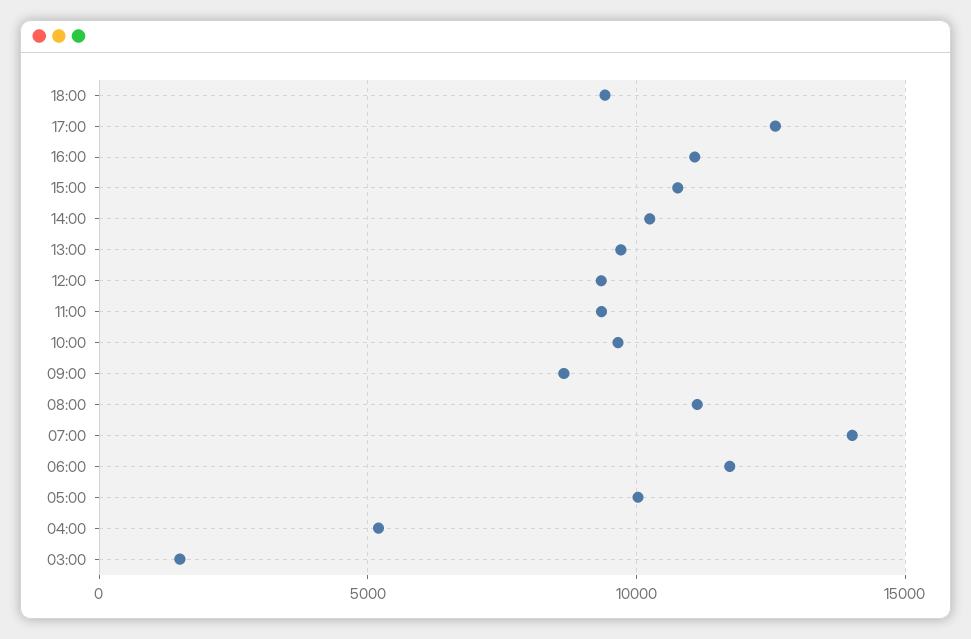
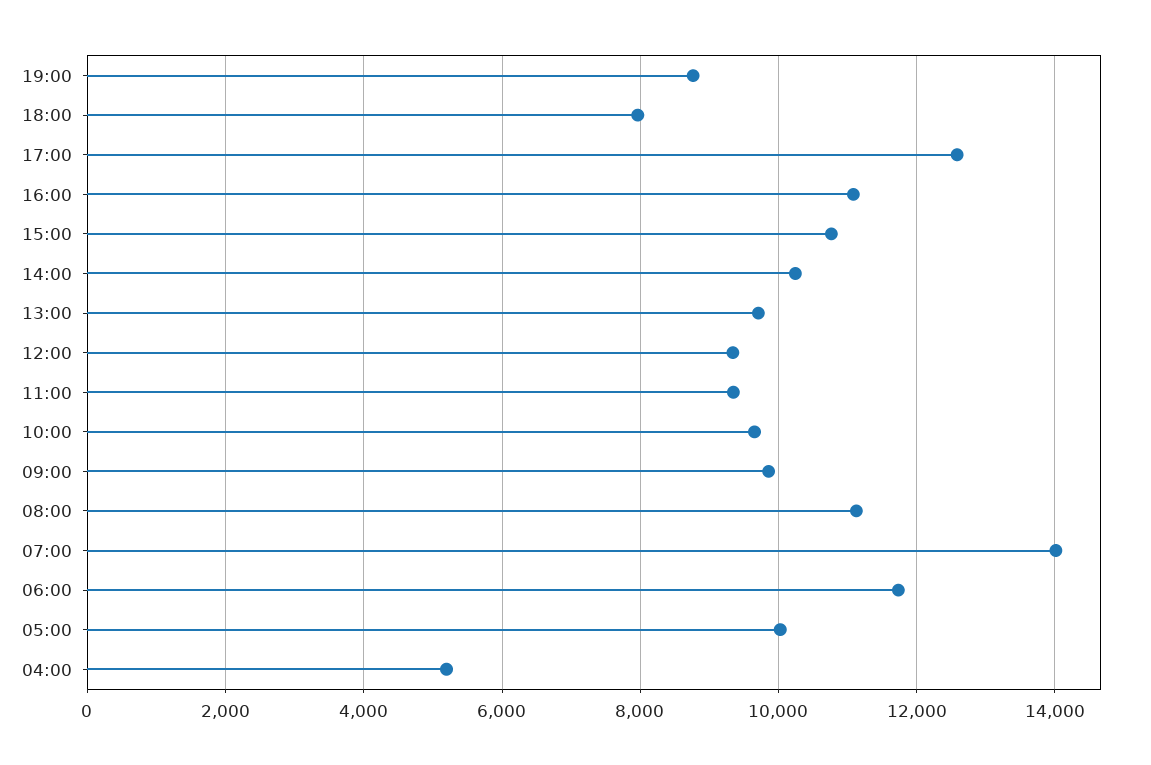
18:00: 9500 -> 8000
09:00: 8500 -> 9800
03:00: 1500 -> none
19:00: none -> 8800

